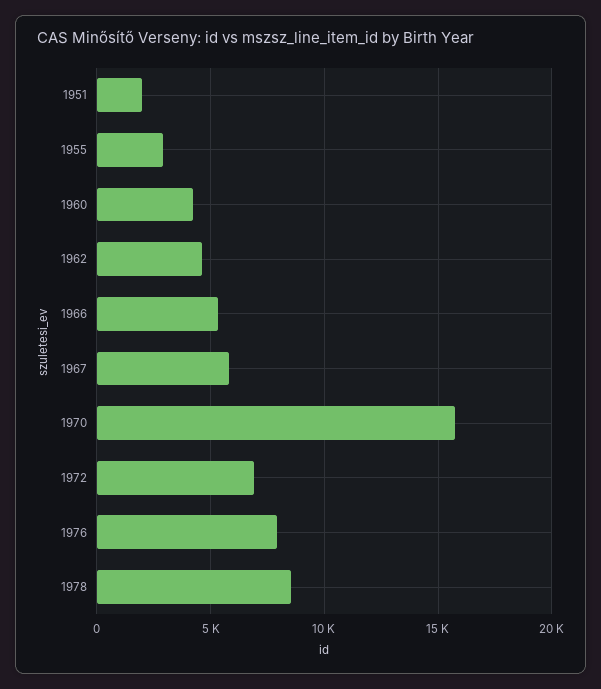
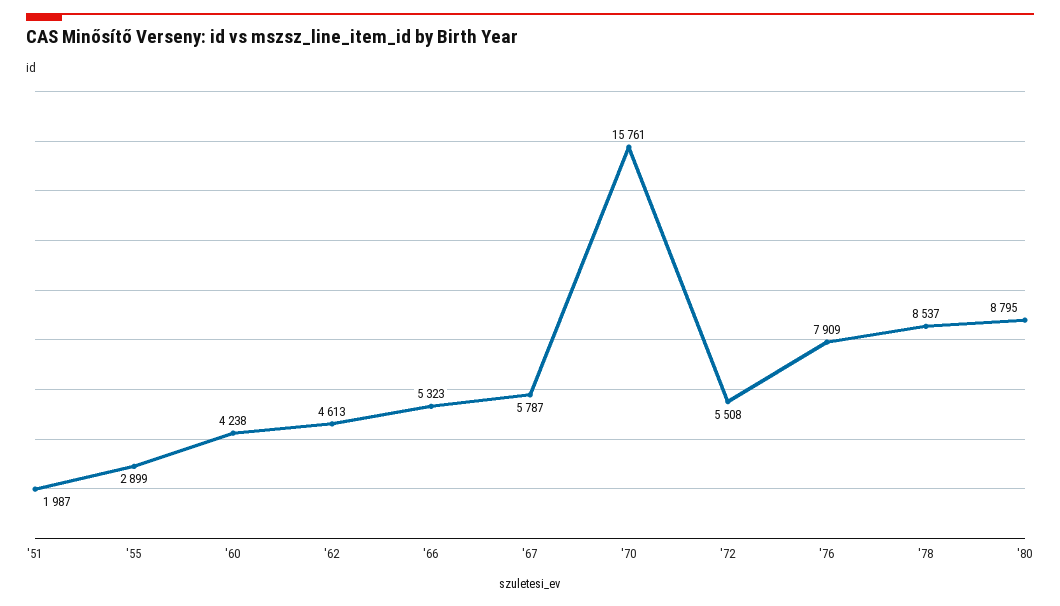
1972: 7000 -> 5508
'80: none -> 8795

